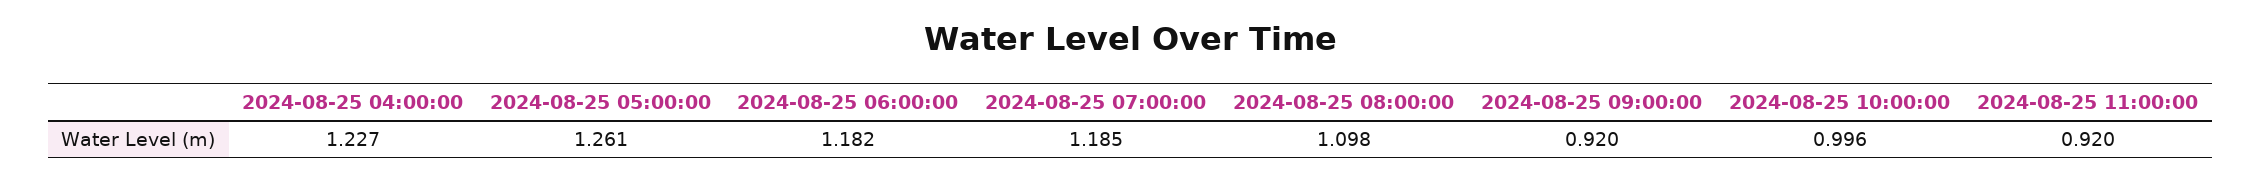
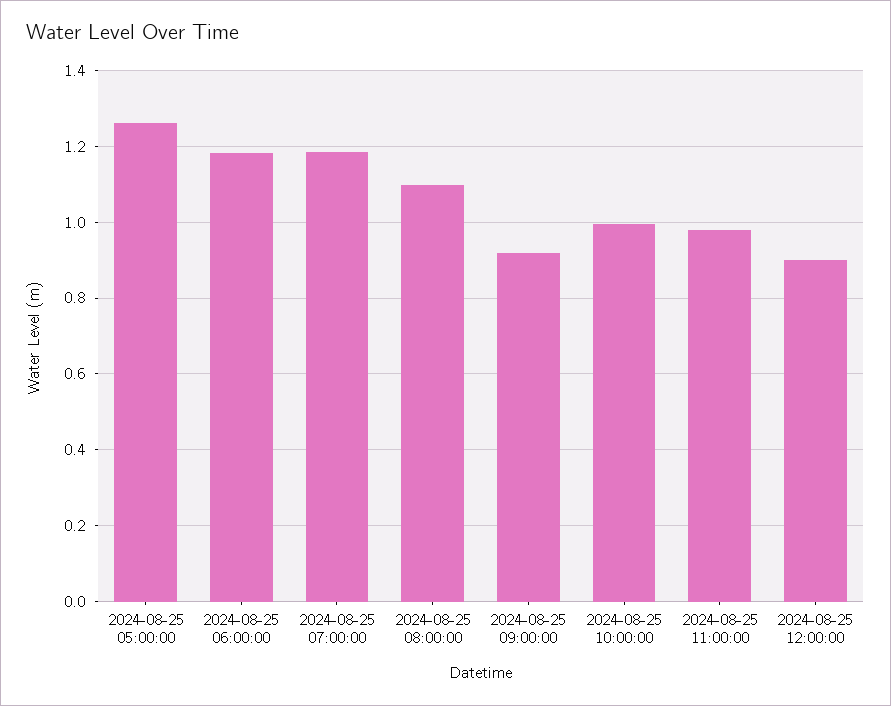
2024-08-25 04:00:00: 1.227 -> none
2024-08-25 11:00:00: 0.92 -> 0.98
2024-08-25 12:00:00: none -> 0.9

